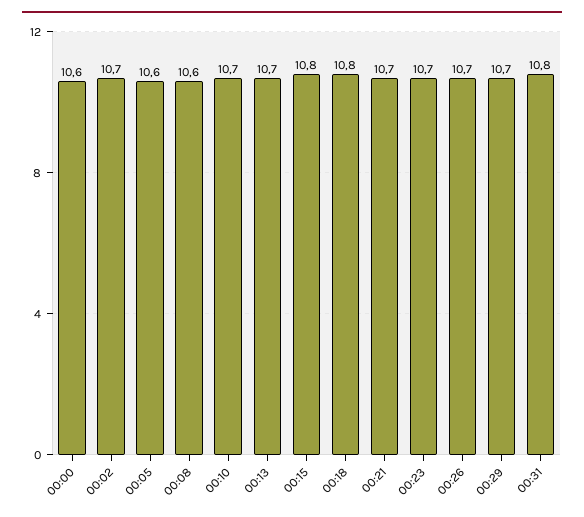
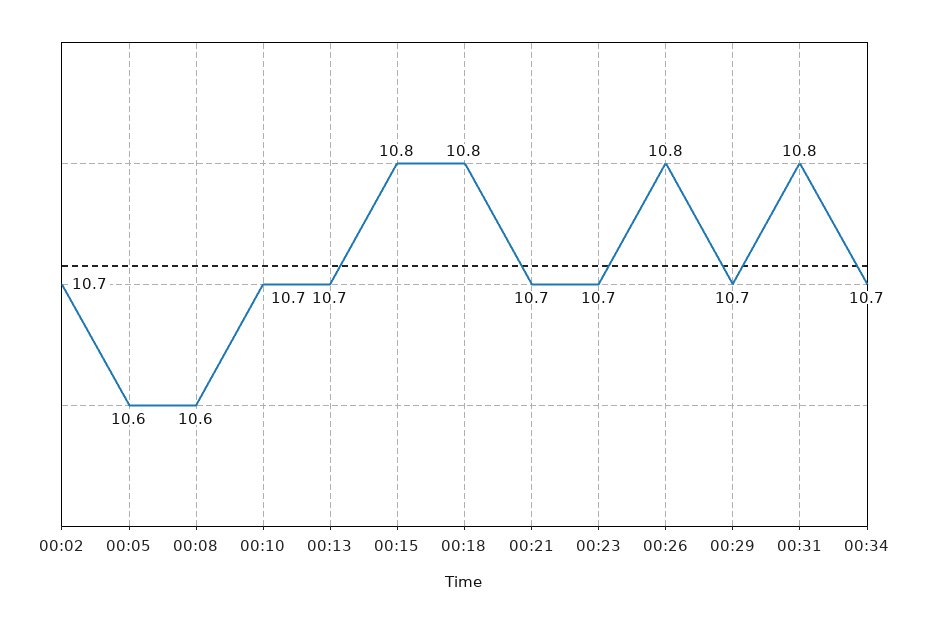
00:00: 10.6 -> none
00:26: 10.7 -> 10.8
00:34: none -> 10.7

